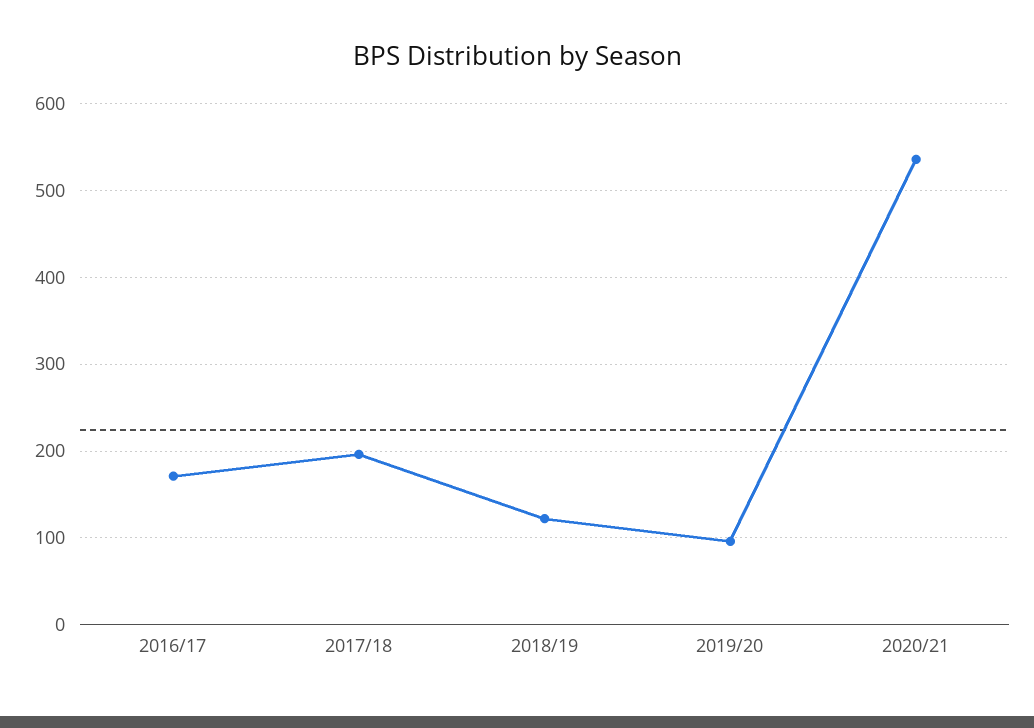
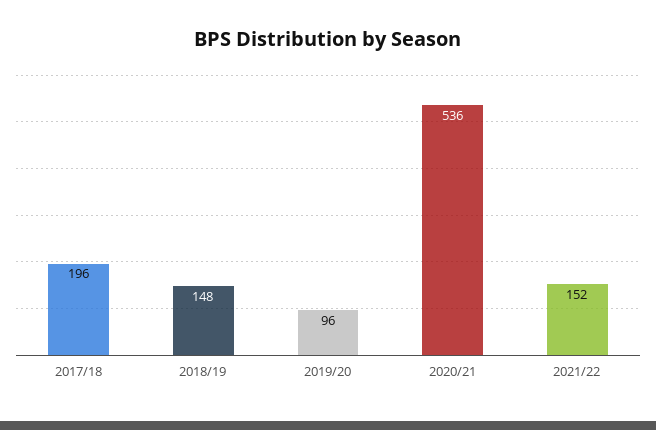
2016/17: 170 -> none
2018/19: 120 -> 148
2021/22: none -> 152

